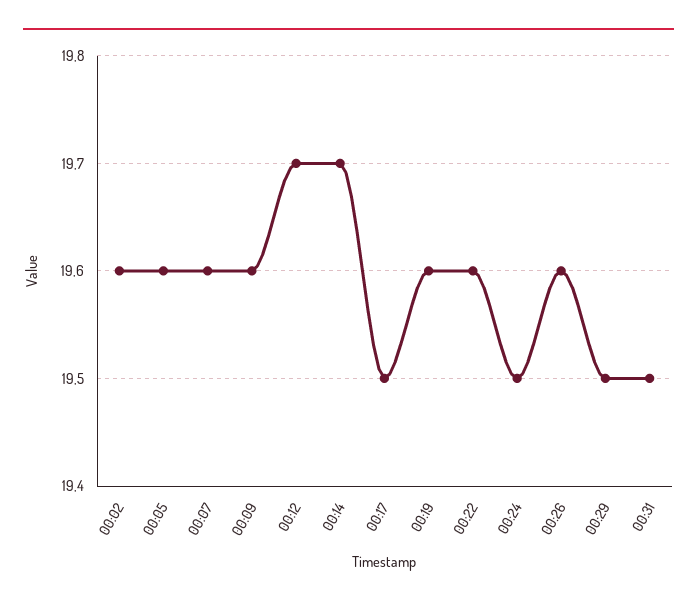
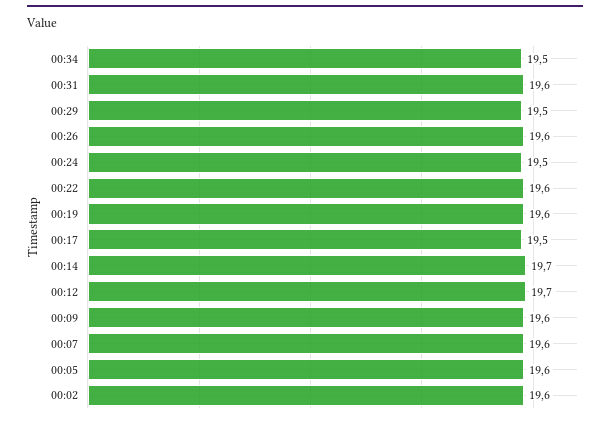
00:31: 19.5 -> 19.6
00:34: none -> 19.5

